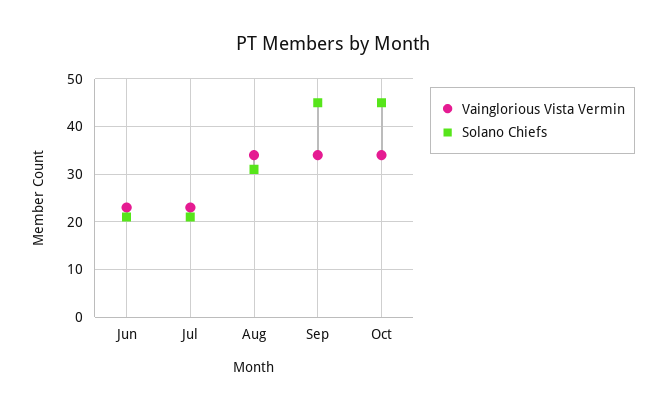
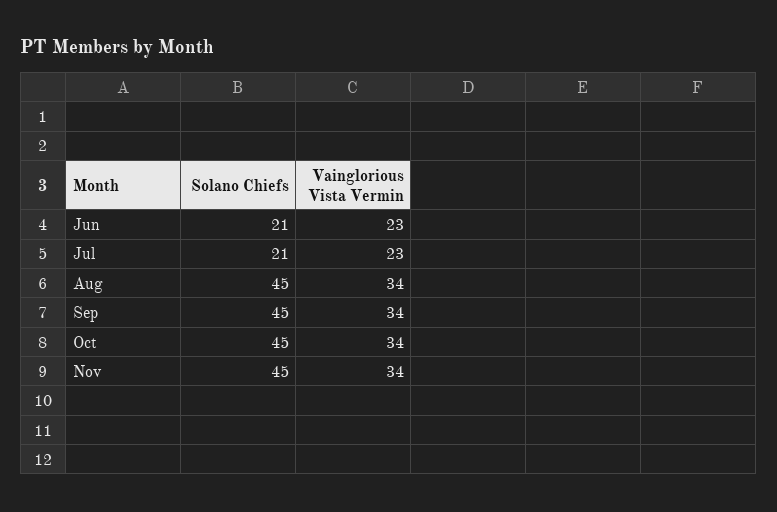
Solano Chiefs, Aug: 30 -> 45
Solano Chiefs, Nov: none -> 45
Vainglorious Vista Vermin, Nov: none -> 34

